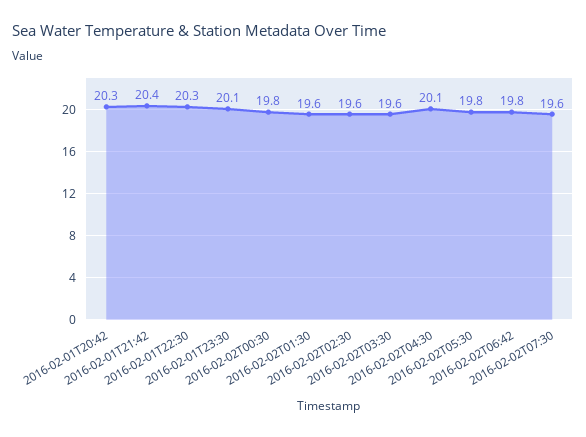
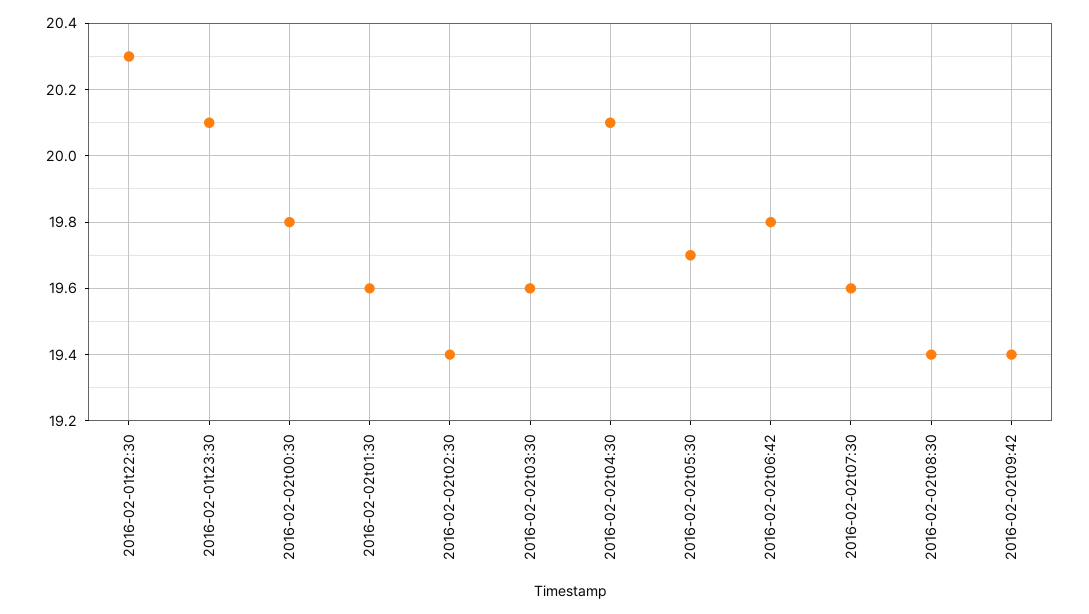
2016-02-01T20:42: 20.3 -> none
2016-02-01T21:42: 20.4 -> none
2016-02-02T02:30: 19.6 -> 19.4
2016-02-02T05:30: 19.8 -> 19.7
2016-02-02t08:30: none -> 19.4
2016-02-02t09:42: none -> 19.4

